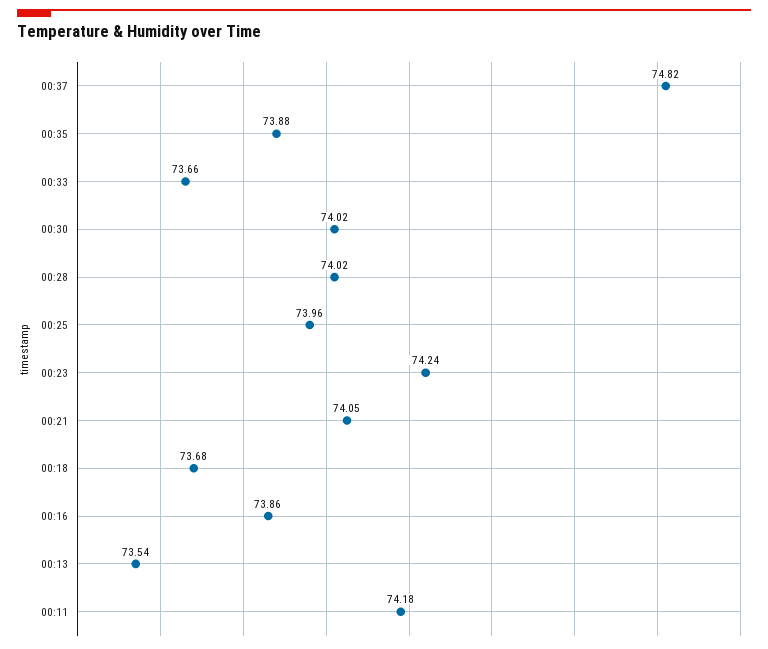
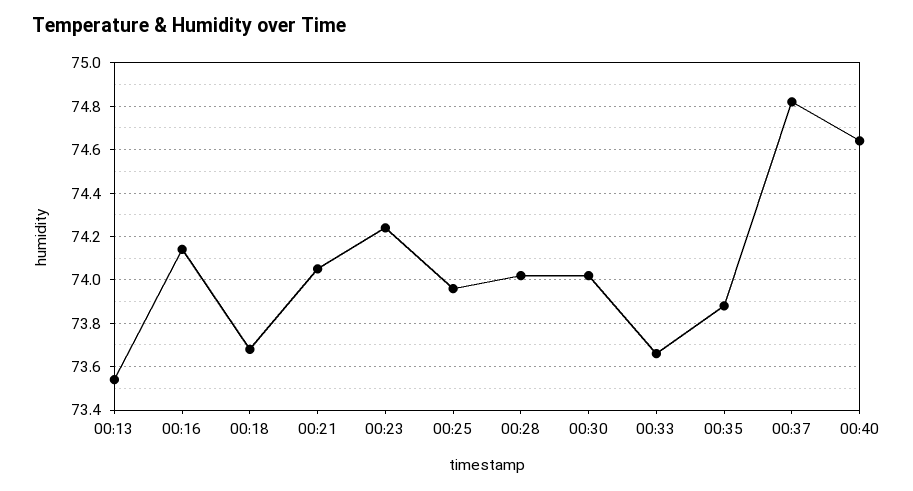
00:16: 73.86 -> 74.15
00:11: 74.18 -> none
00:40: none -> 74.65

